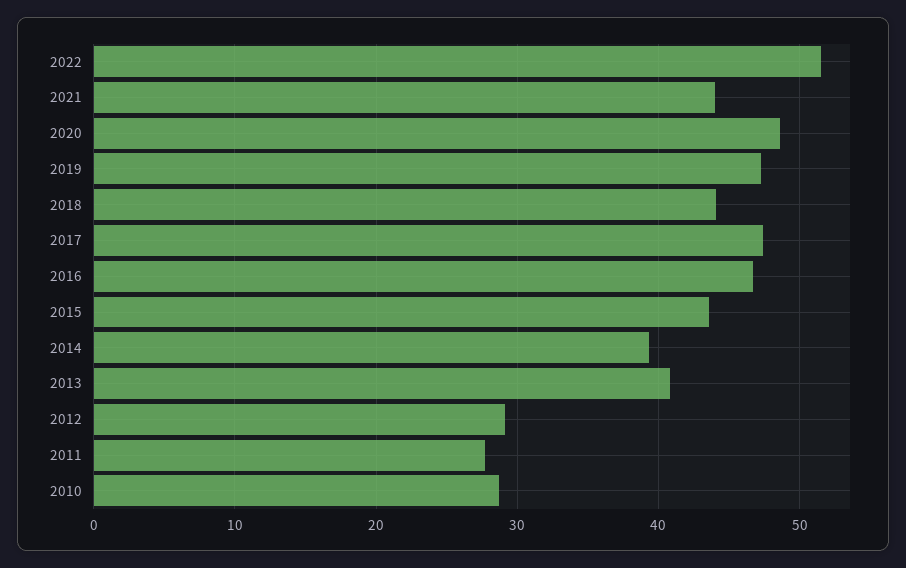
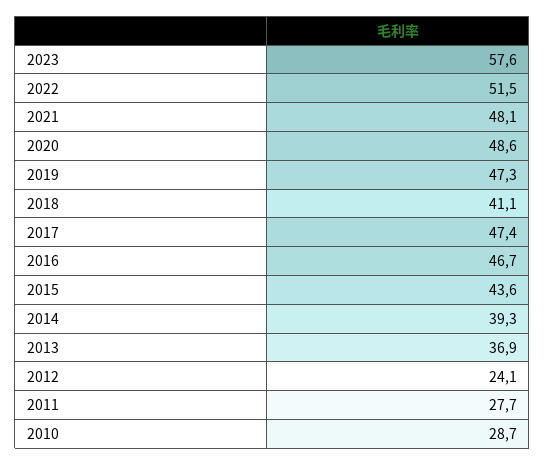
2021: 44 -> 48.1
2018: 44 -> 41.1
2013: 41 -> 36.9
2012: 29 -> 24.1
2023: none -> 57.6

